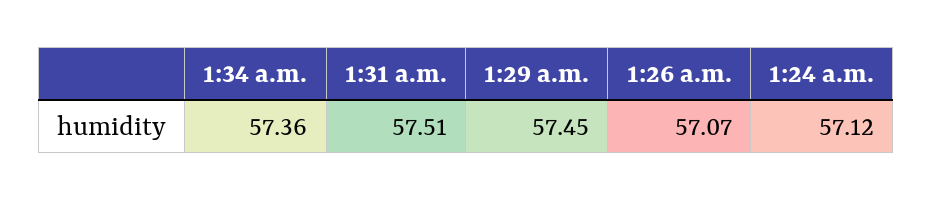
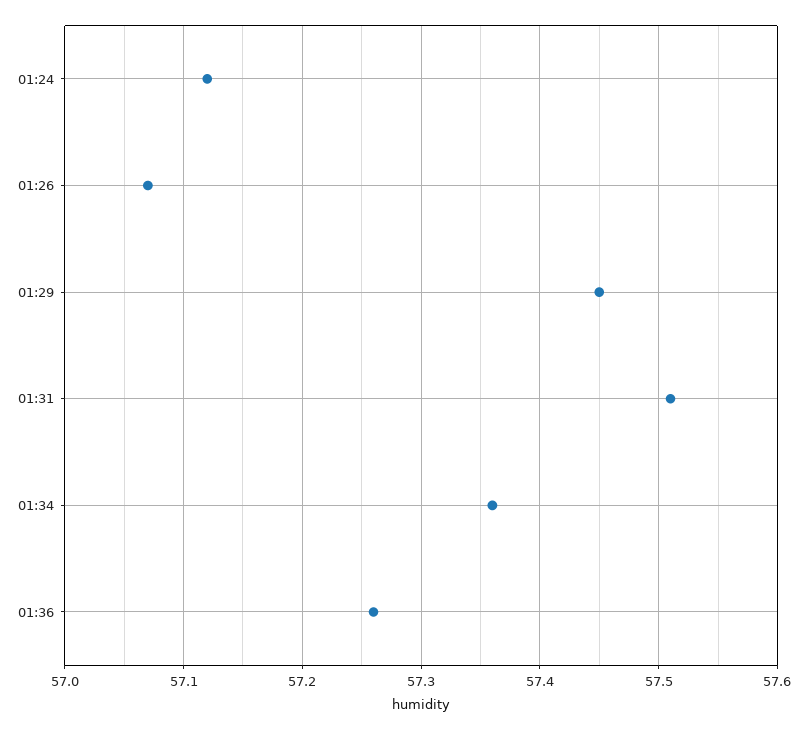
01:36: none -> 57.26

